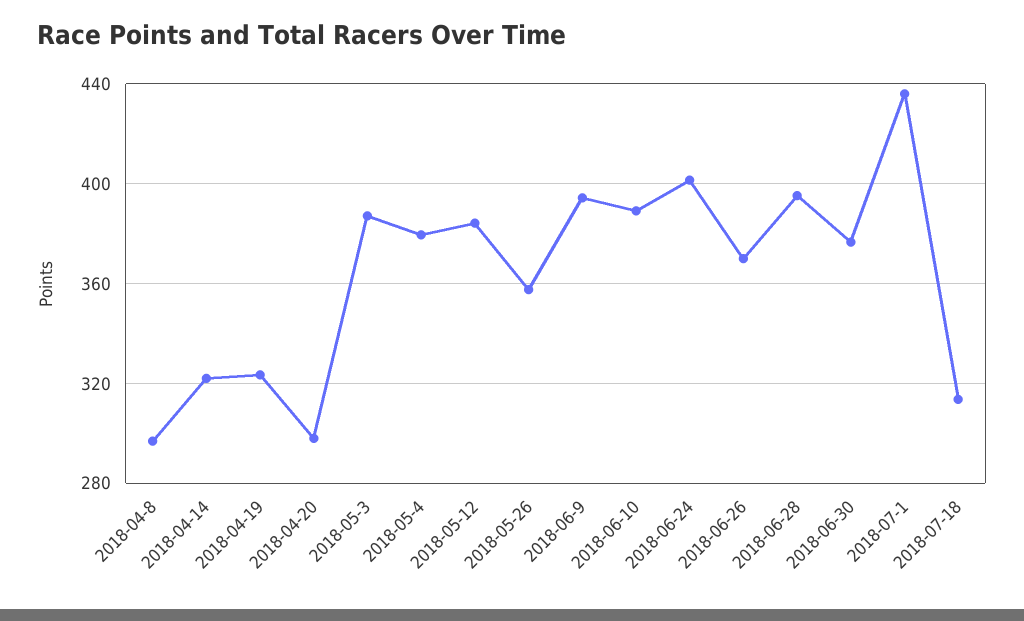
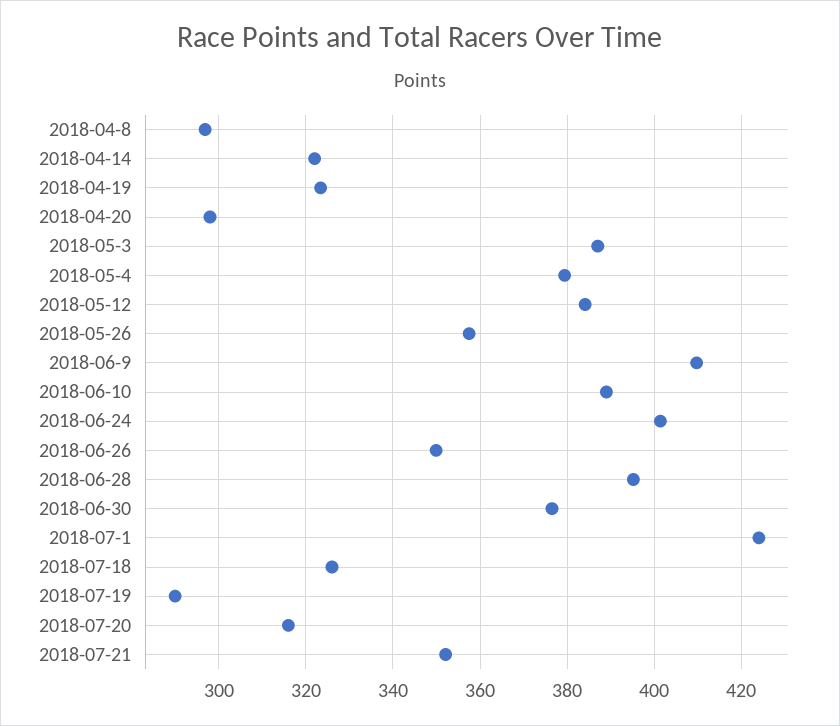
2018-06-9: 395 -> 410
2018-06-26: 370 -> 350
2018-07-1: 435 -> 424
2018-07-18: 315 -> 326
2018-07-19: none -> 290
2018-07-20: none -> 316
2018-07-21: none -> 352

